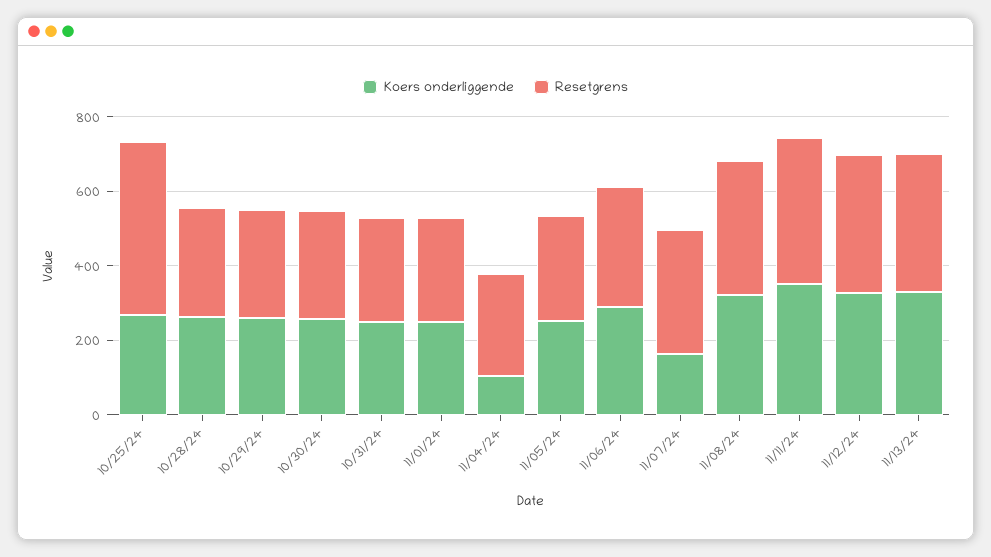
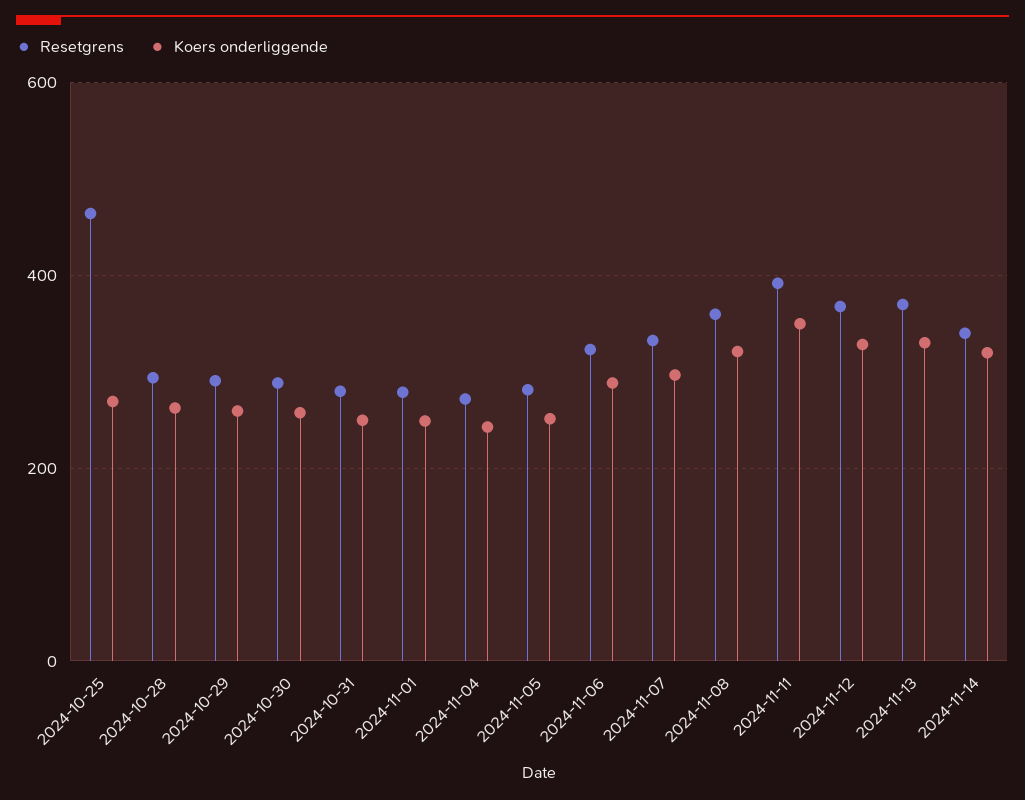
Koers onderliggende, 11/04/24: 100 -> 240
Koers onderliggende, 11/07/24: 150 -> 300
Resetgrens, 2024-11-14: none -> 340
Koers onderliggende, 2024-11-14: none -> 320

